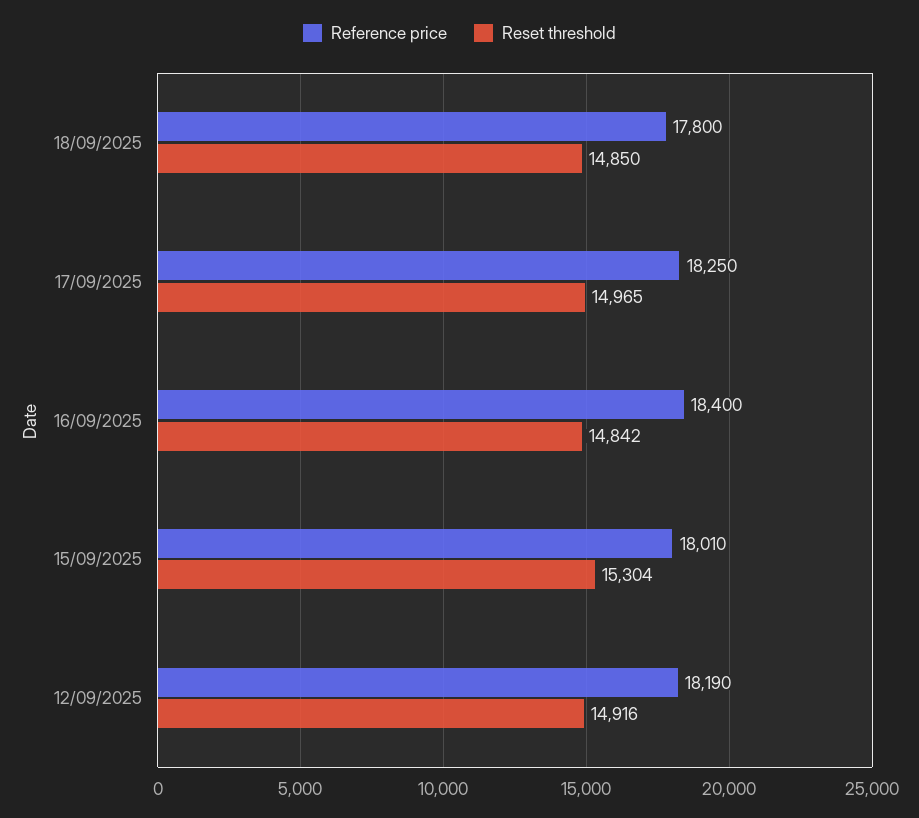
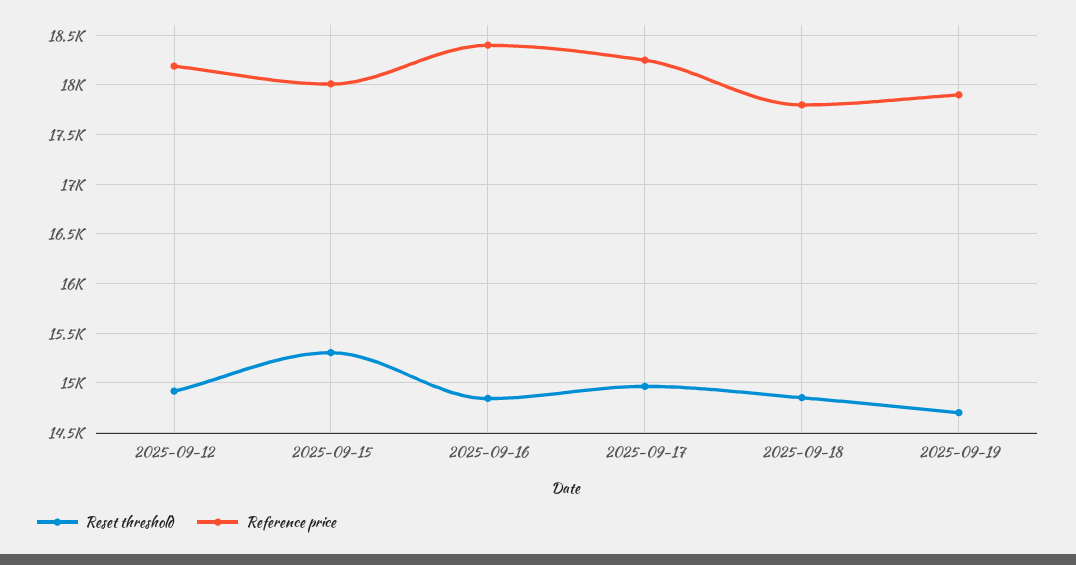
Reset threshold, 2025-09-19: none -> 14700
Reference price, 2025-09-19: none -> 17900

